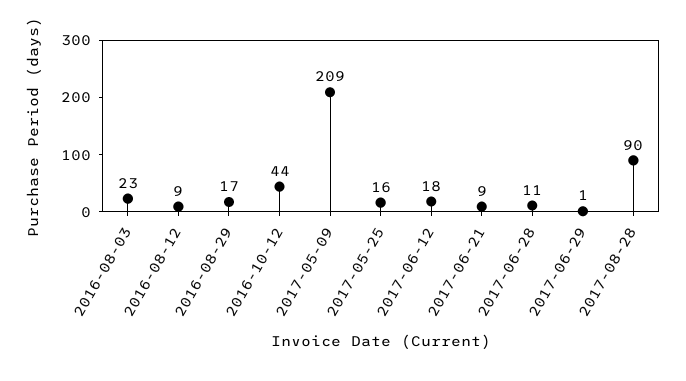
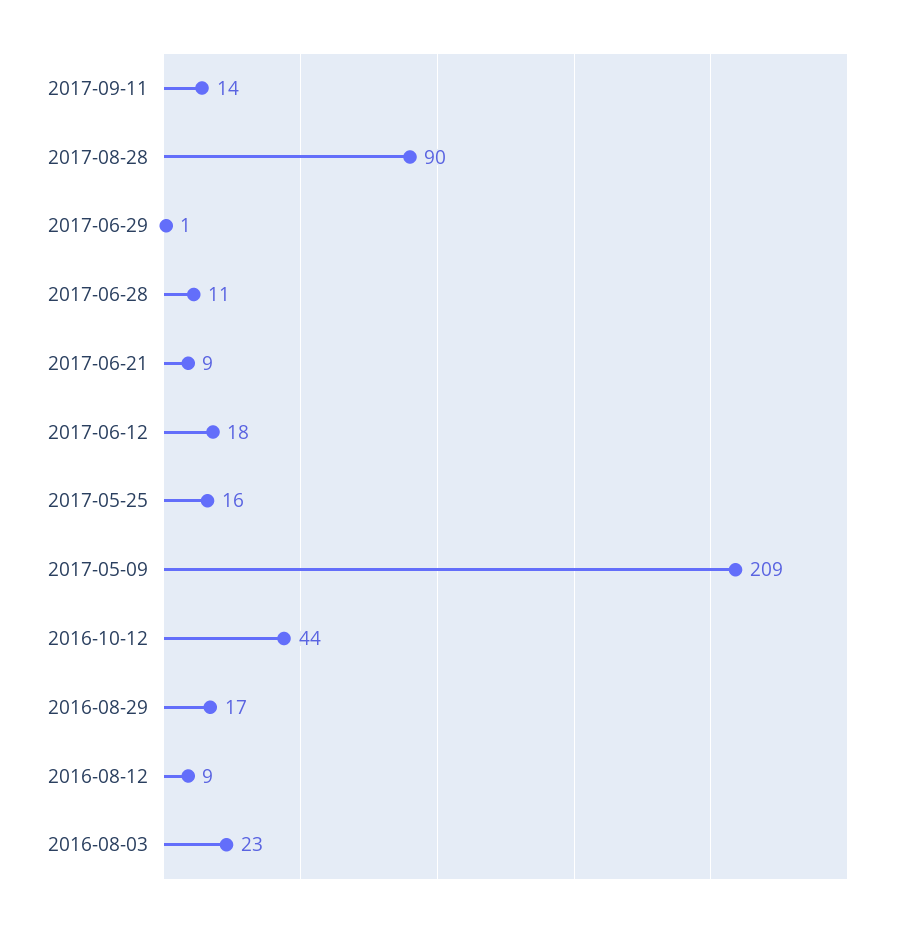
2017-09-11: none -> 14

